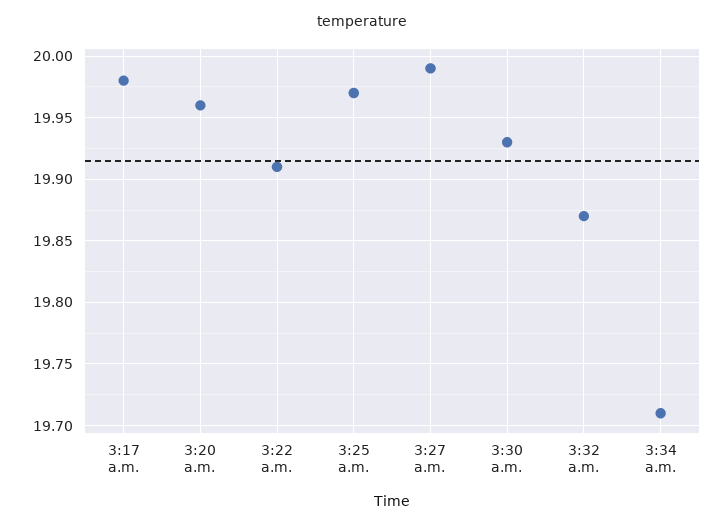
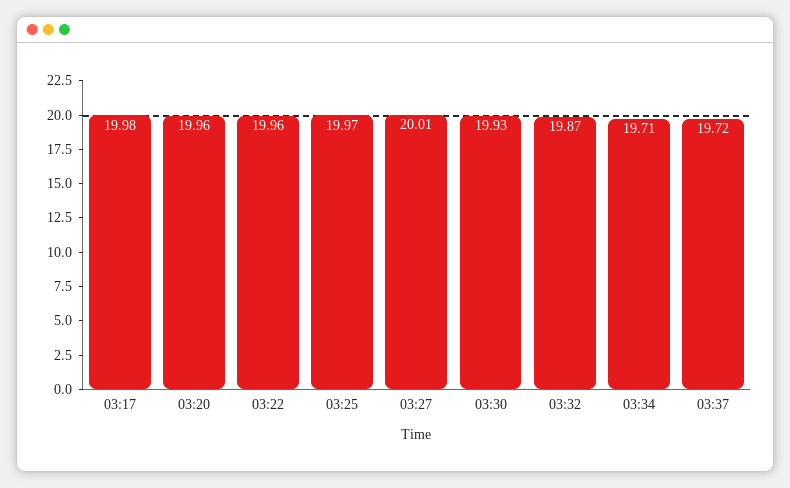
3:22 a.m.: 19.91 -> 19.96
3:27 a.m.: 19.99 -> 20.01
03:37: none -> 19.72

